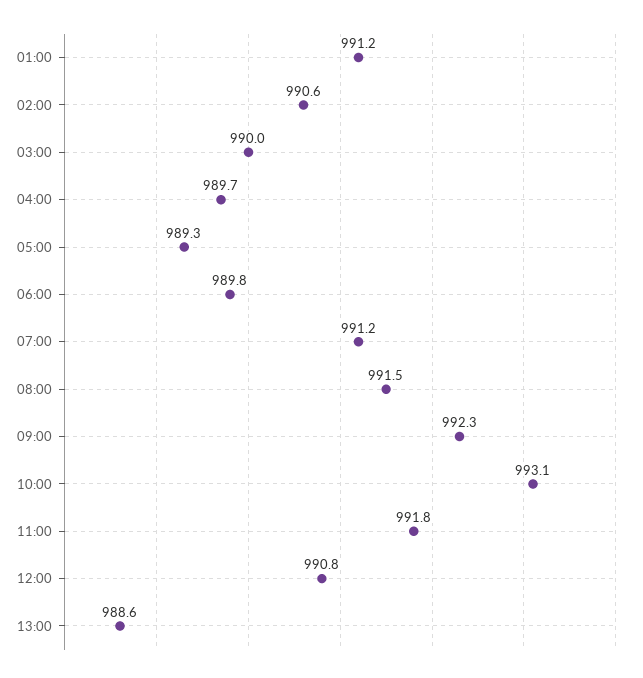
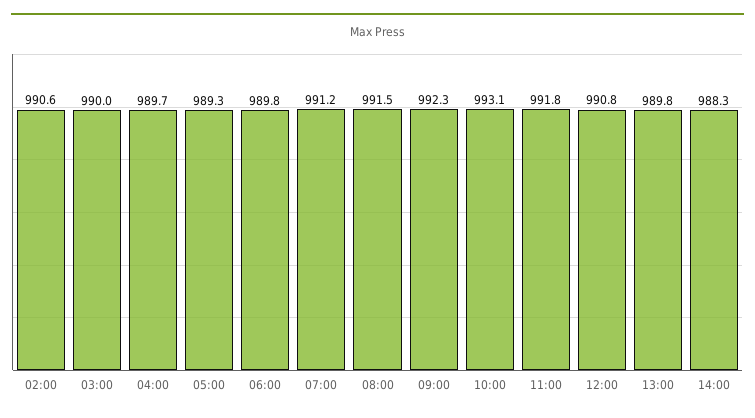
01:00: 991.2 -> none
13:00: 988.6 -> 989.8
14:00: none -> 988.3

